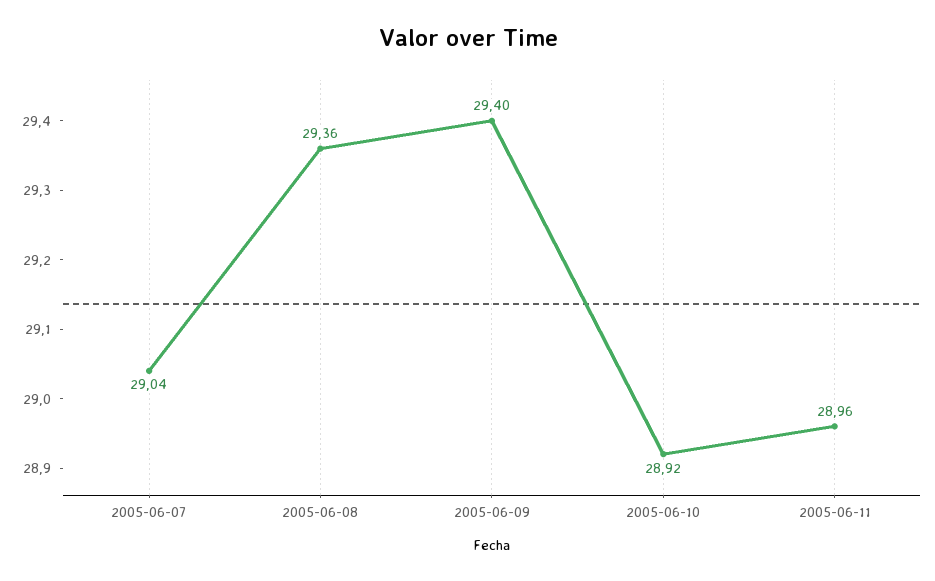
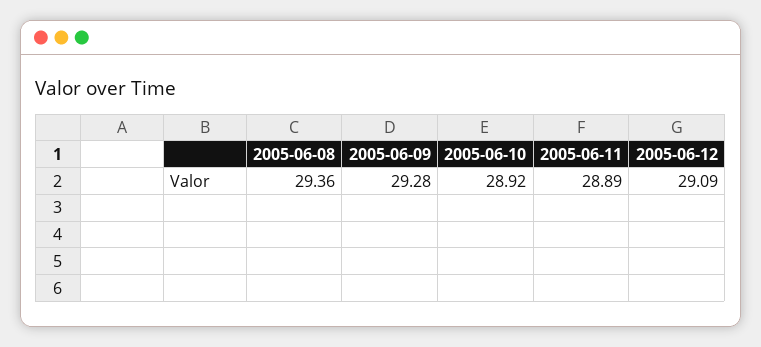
2005-06-07: 29.04 -> none
2005-06-09: 29.4 -> 29.28
2005-06-11: 28.96 -> 28.89
2005-06-12: none -> 29.09

